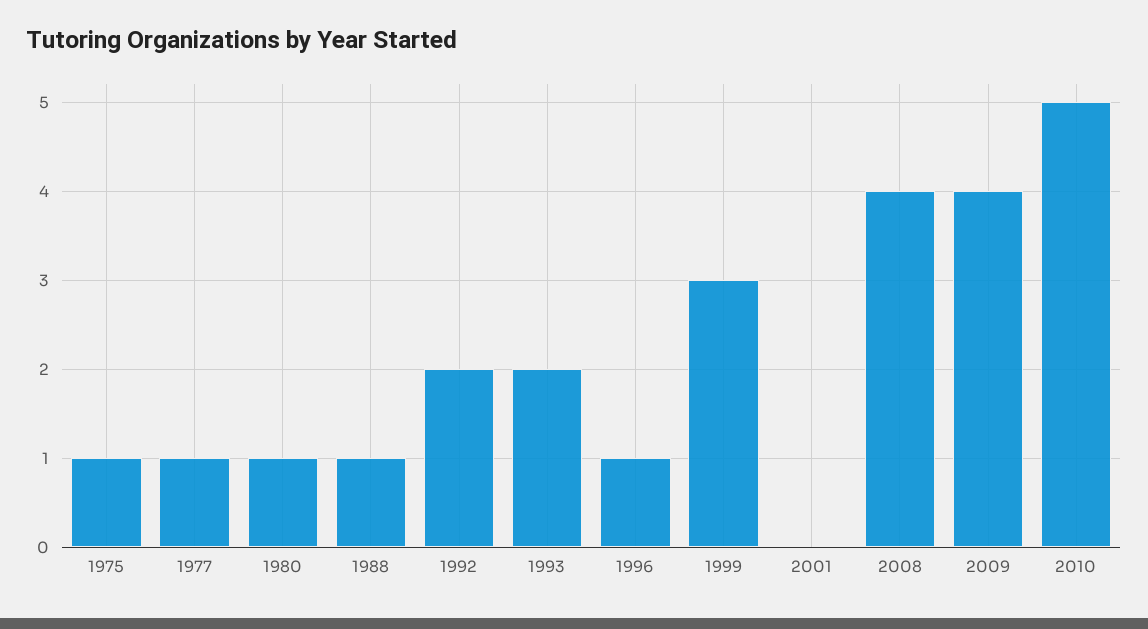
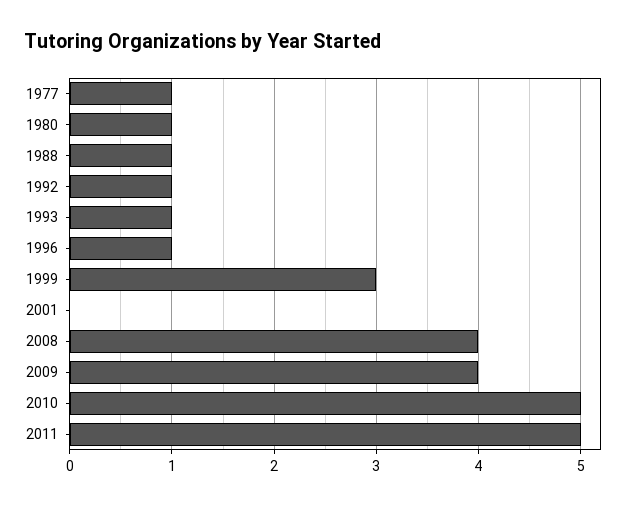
1975: 1 -> none
1992: 2 -> 1
1993: 2 -> 1
2011: none -> 5

